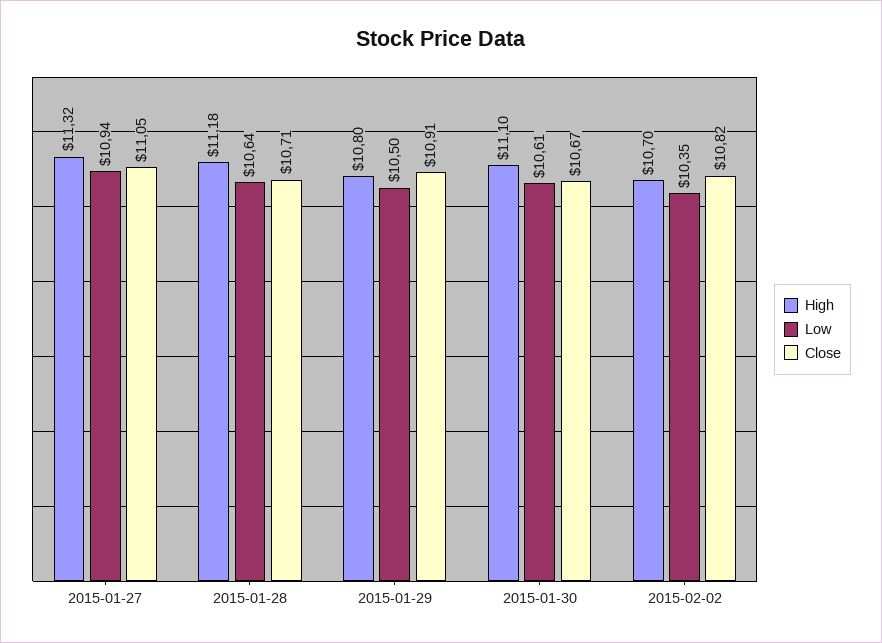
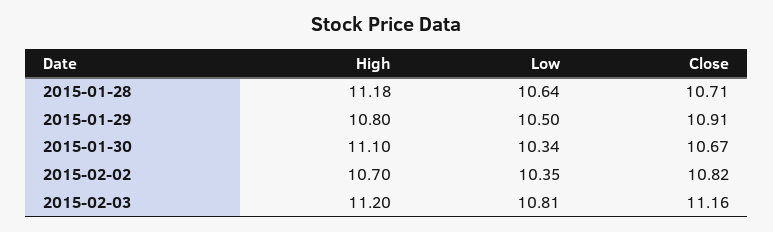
High, 2015-01-27: 11.32 -> none
Low, 2015-01-27: 10.94 -> none
Close, 2015-01-27: 11.05 -> none
Low, 2015-01-30: 10.61 -> 10.34
High, 2015-02-03: none -> 11.2
Low, 2015-02-03: none -> 10.81
Close, 2015-02-03: none -> 11.16

